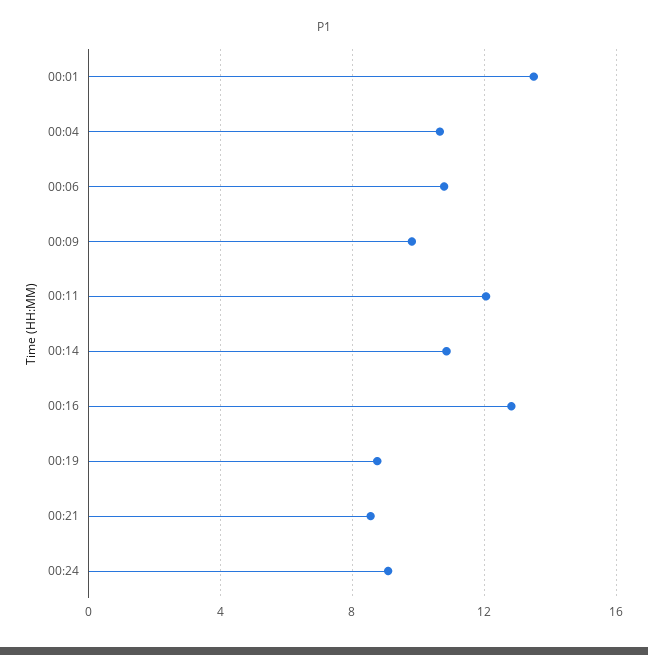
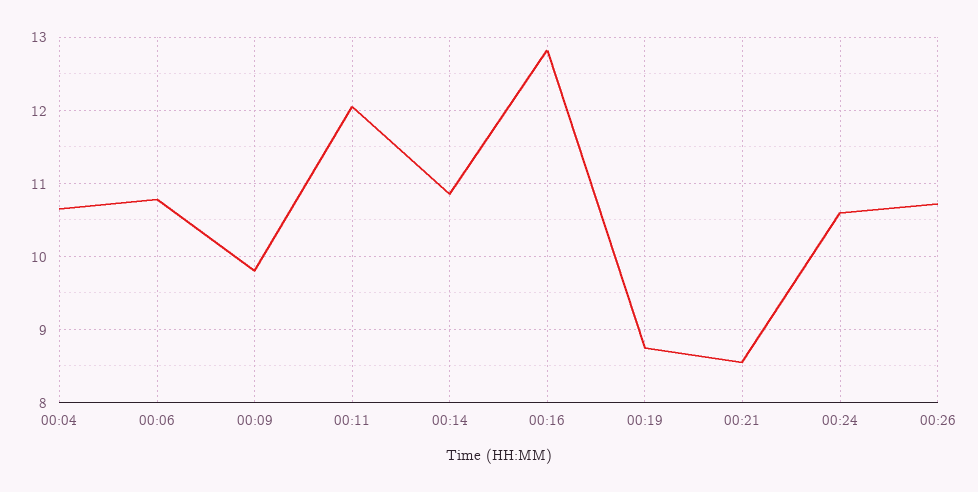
00:01: 13.5 -> none
00:24: 9 -> 10.6
00:26: none -> 10.7

